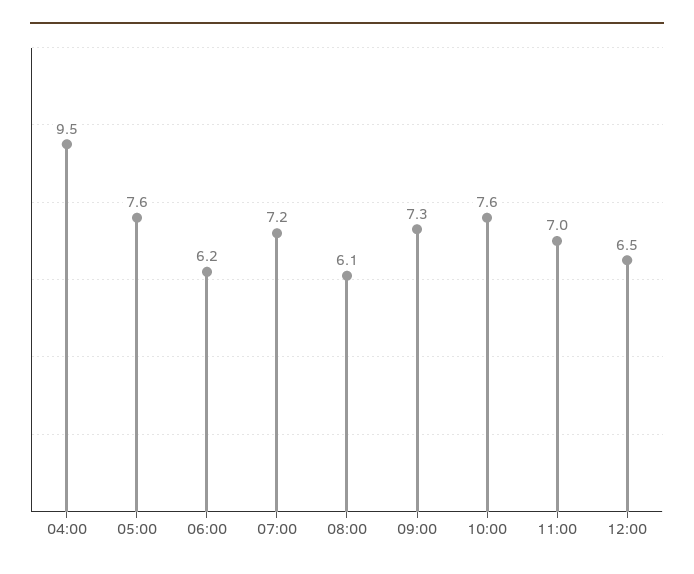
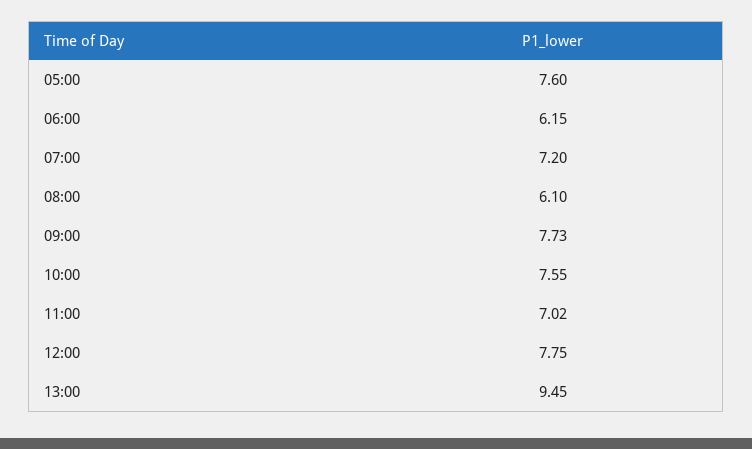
04:00: 9.5 -> none
09:00: 7.3 -> 7.73
12:00: 6.5 -> 7.75
13:00: none -> 9.45

